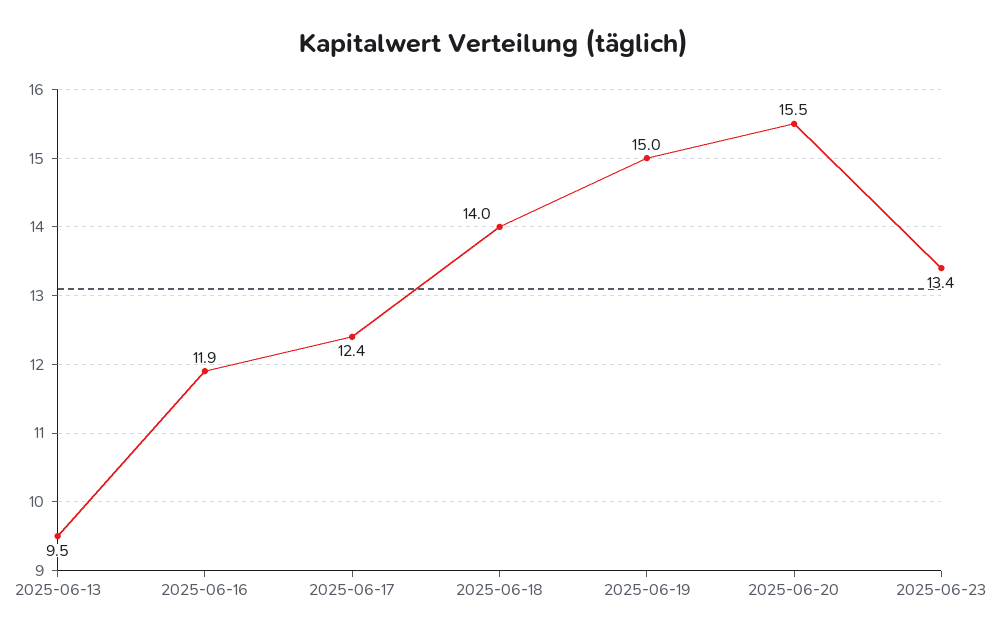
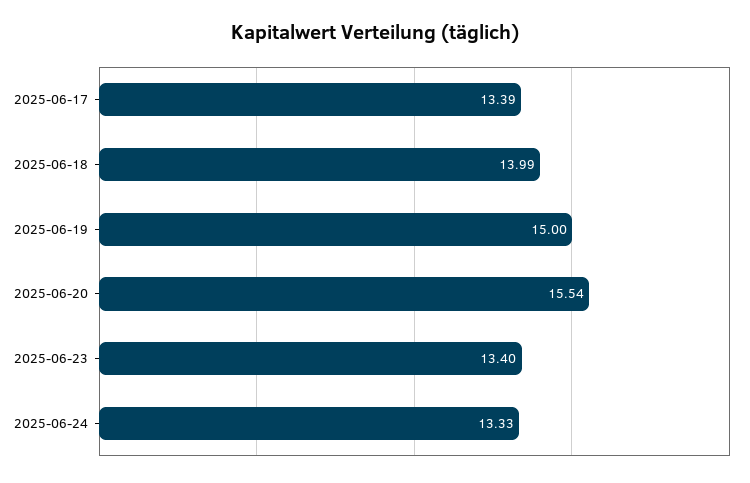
2025-06-13: 9.5 -> none
2025-06-16: 11.9 -> none
2025-06-17: 12.4 -> 13.39
2025-06-24: none -> 13.33

